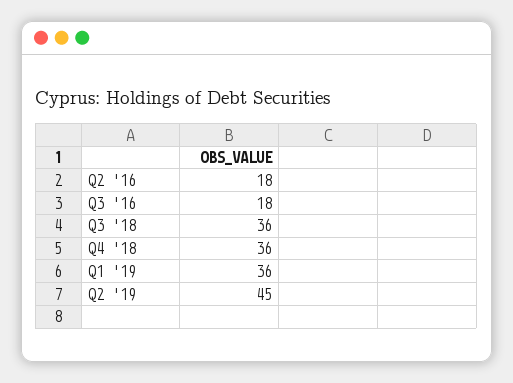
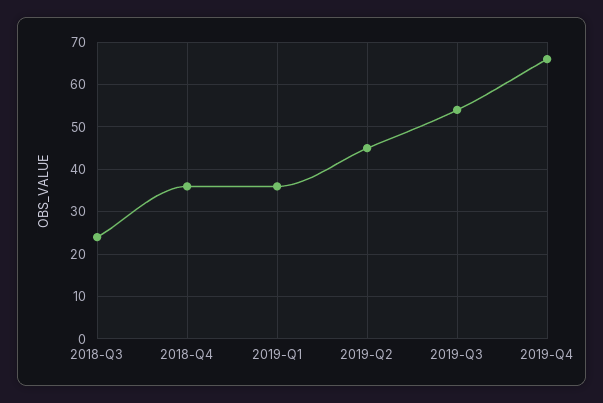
Q2 '16: 18 -> none
Q3 '16: 18 -> none
Q3 '18: 36 -> 25
2019-Q3: none -> 55
2019-Q4: none -> 65

